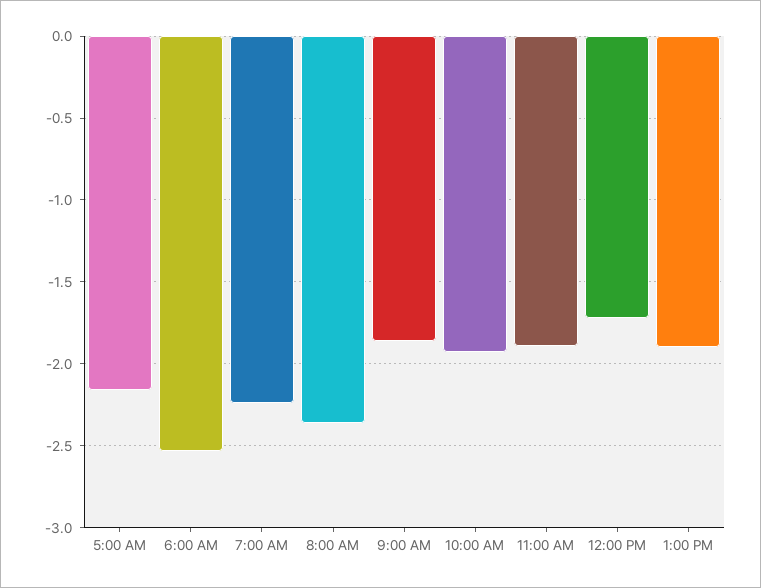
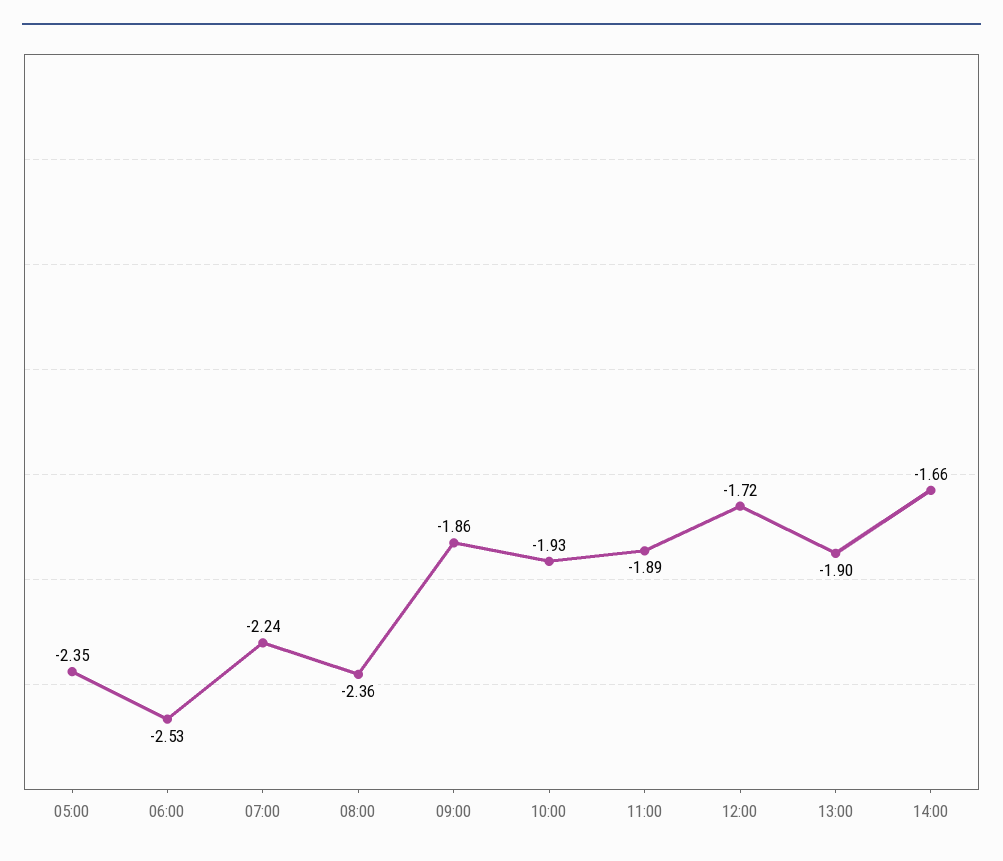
5:00 AM: -2.15 -> -2.35
14:00: none -> -1.66

